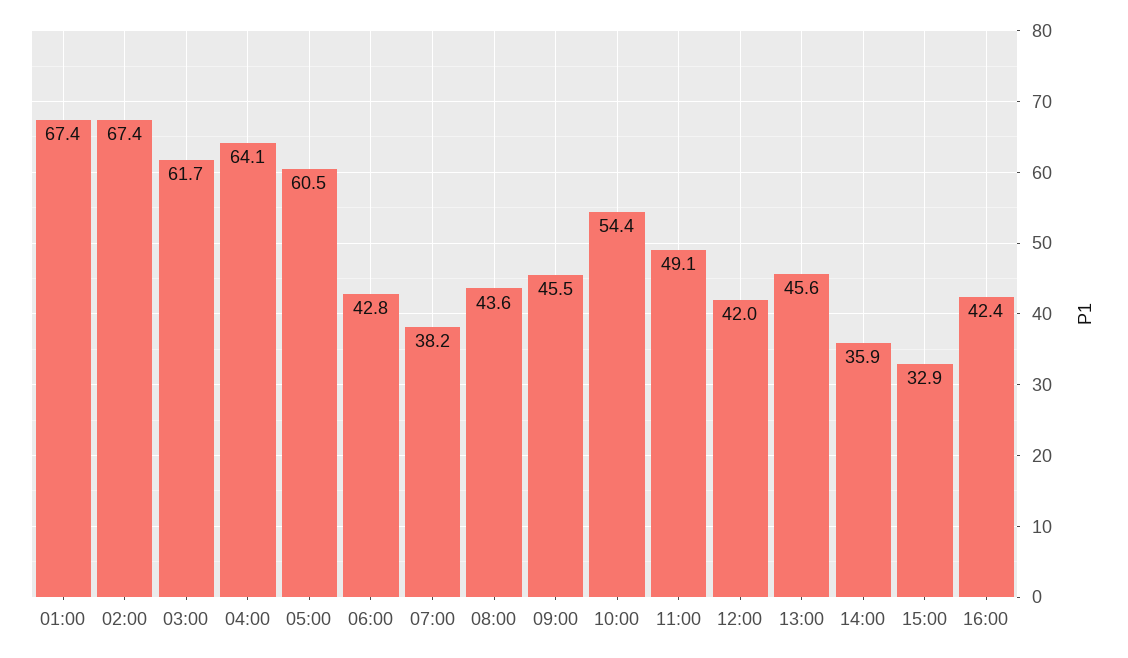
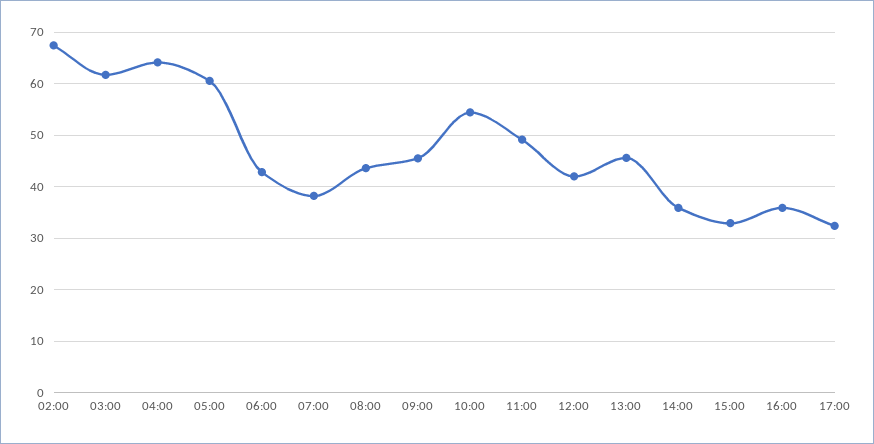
01:00: 67.4 -> none
16:00: 42.4 -> 36
17:00: none -> 32

